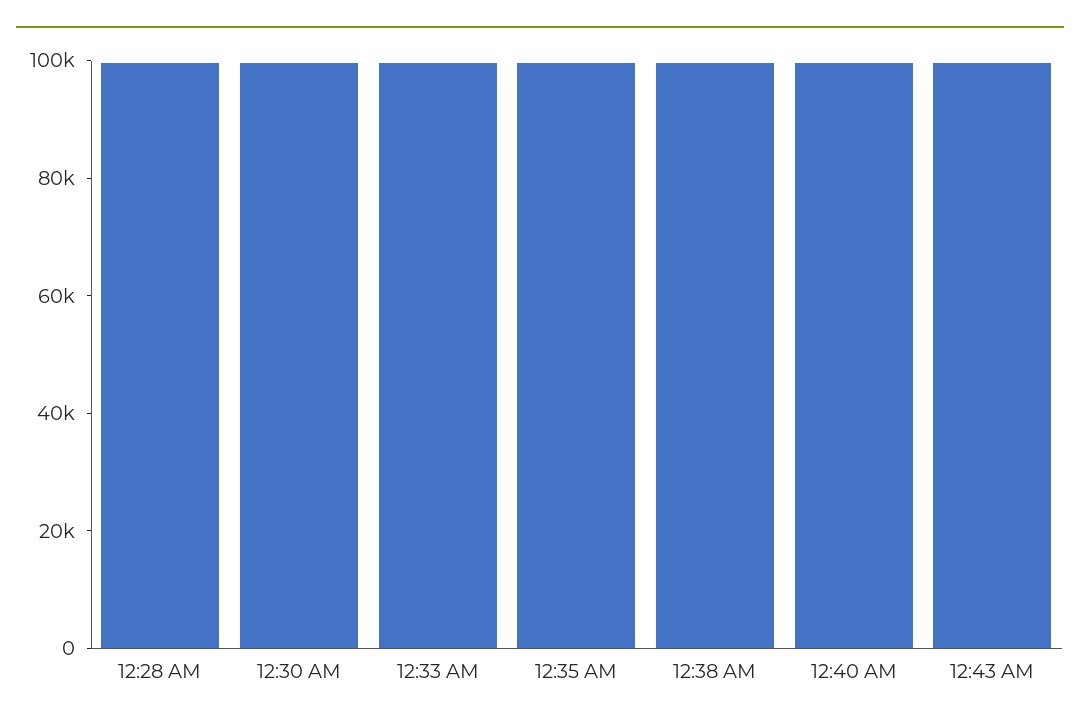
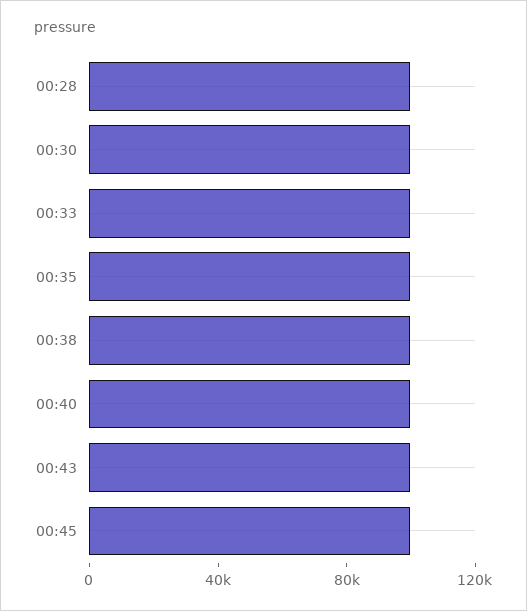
00:45: none -> 100000

